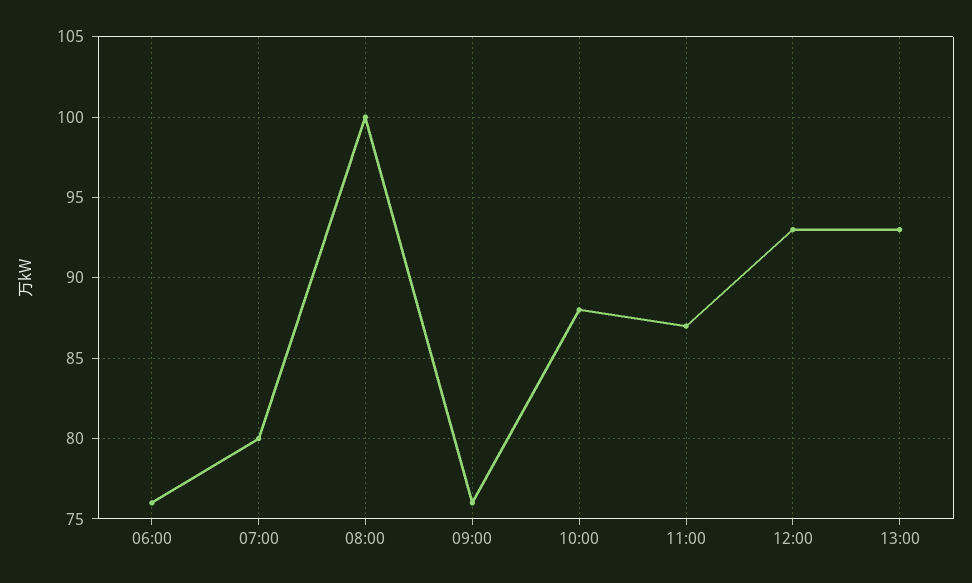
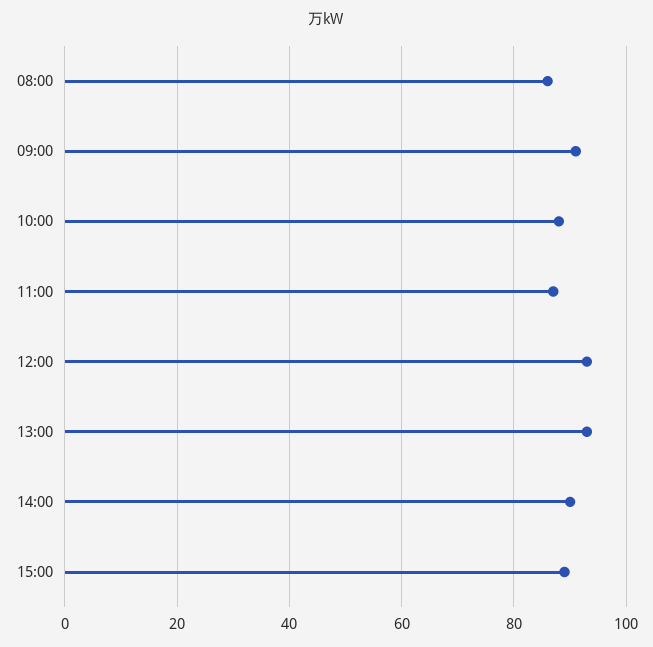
06:00: 76 -> none
07:00: 80 -> none
08:00: 100 -> 85
09:00: 76 -> 90
14:00: none -> 90
15:00: none -> 90

